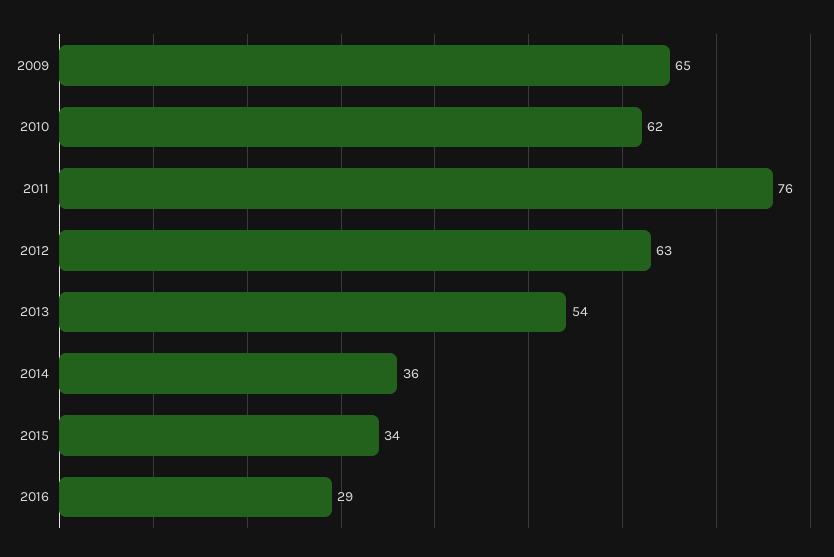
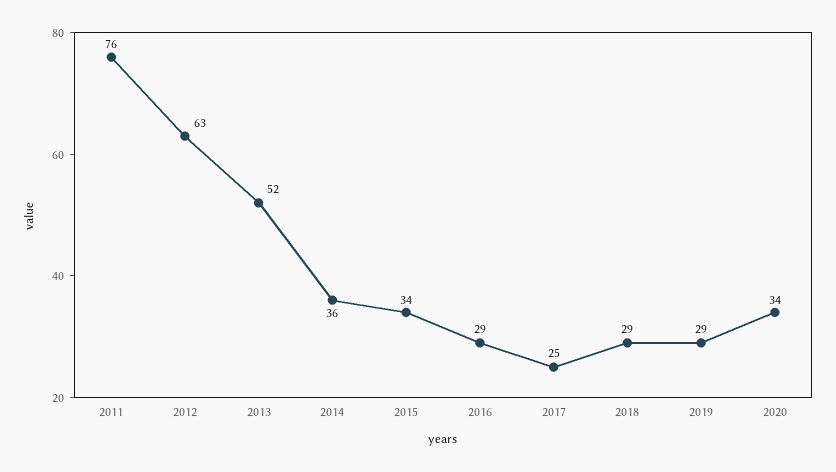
2009: 65 -> none
2010: 62 -> none
2013: 54 -> 52
2017: none -> 25
2018: none -> 29
2019: none -> 29
2020: none -> 34

